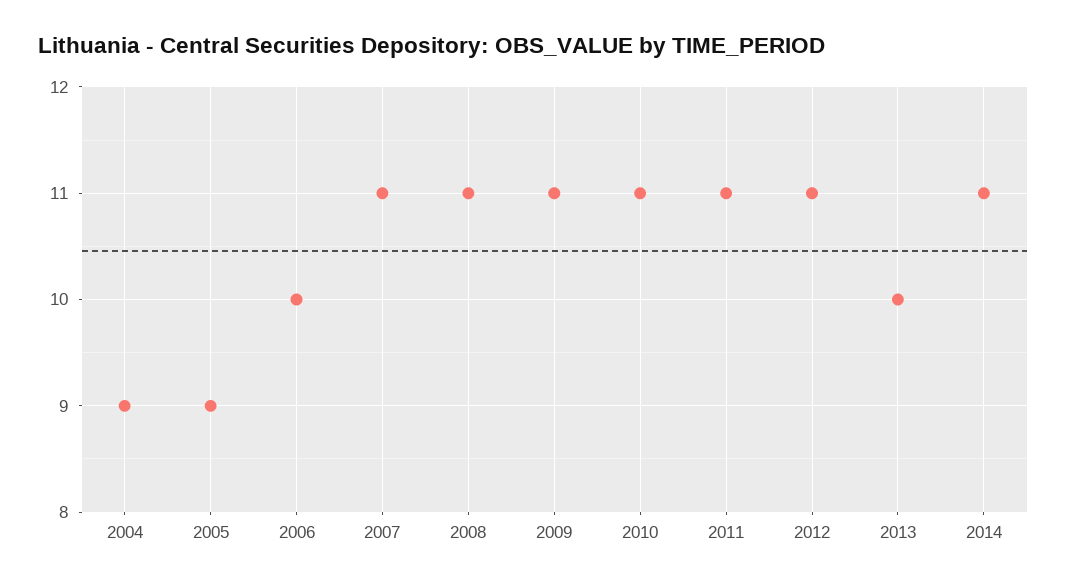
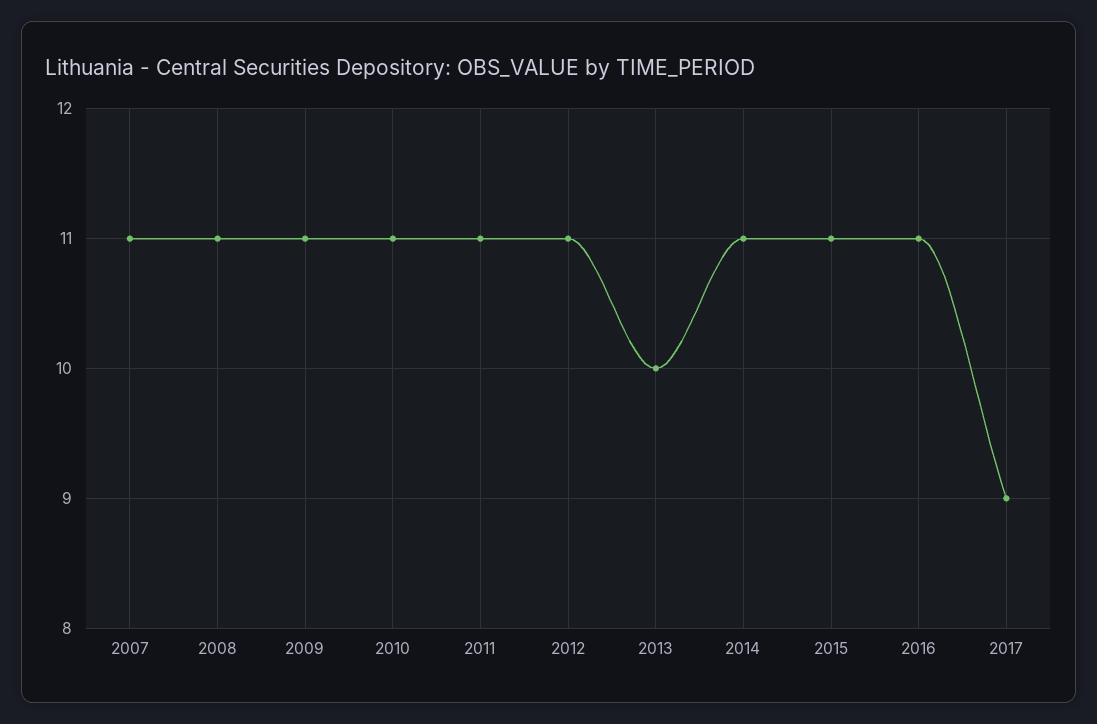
2004: 9 -> none
2005: 9 -> none
2006: 10 -> none
2015: none -> 11
2016: none -> 11
2017: none -> 9

